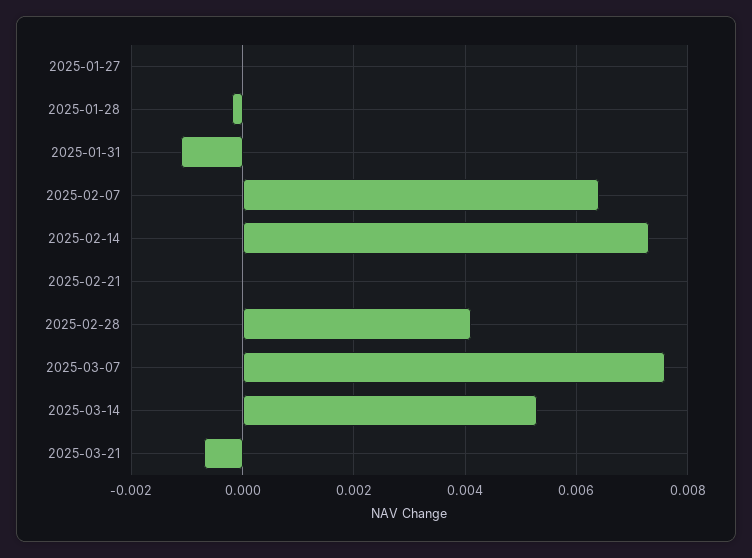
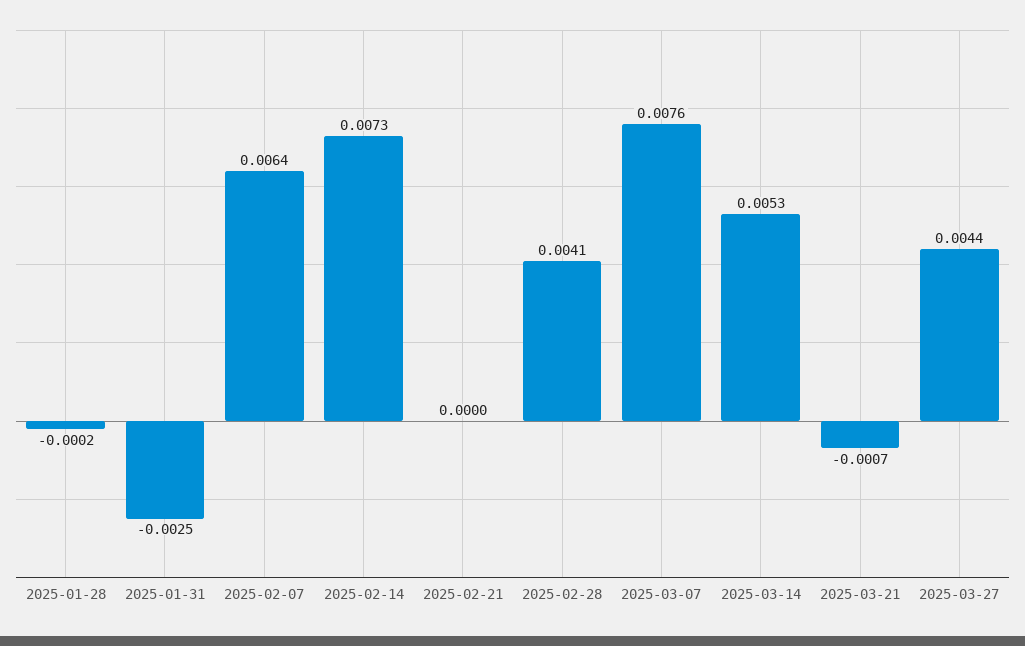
2025-01-27: 0 -> none
2025-01-31: -0.001 -> -0.0025
2025-03-27: none -> 0.0044

